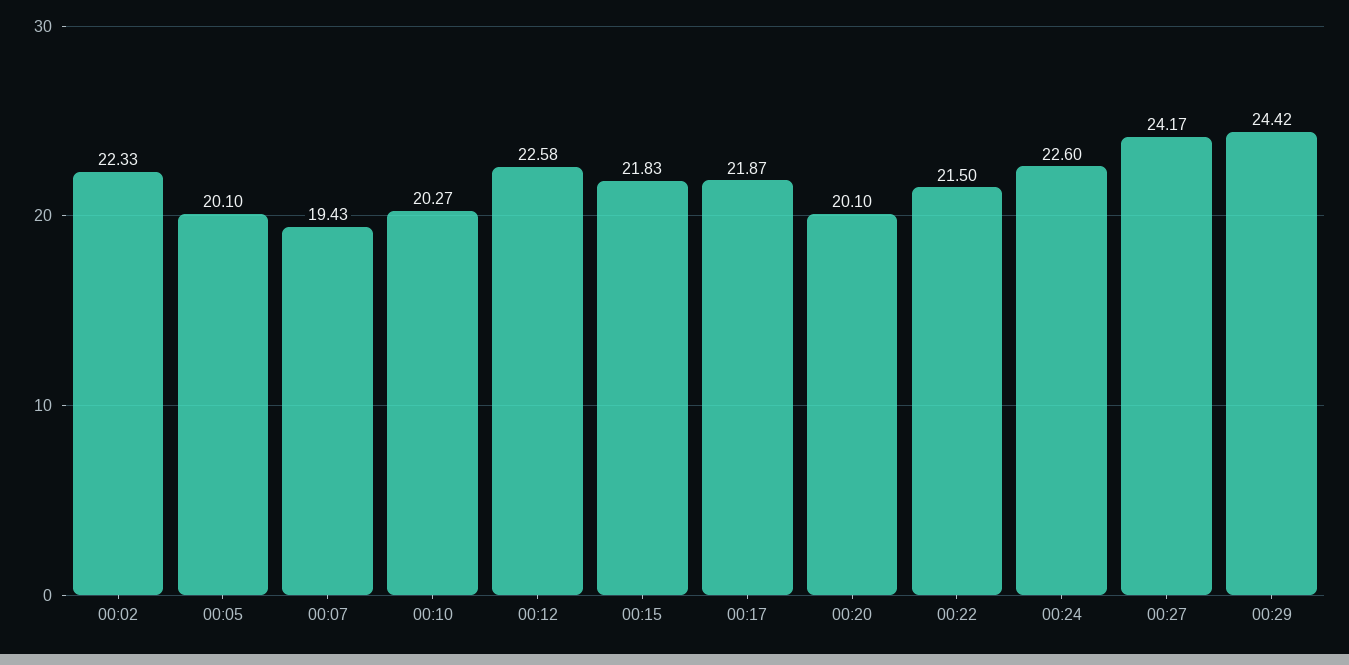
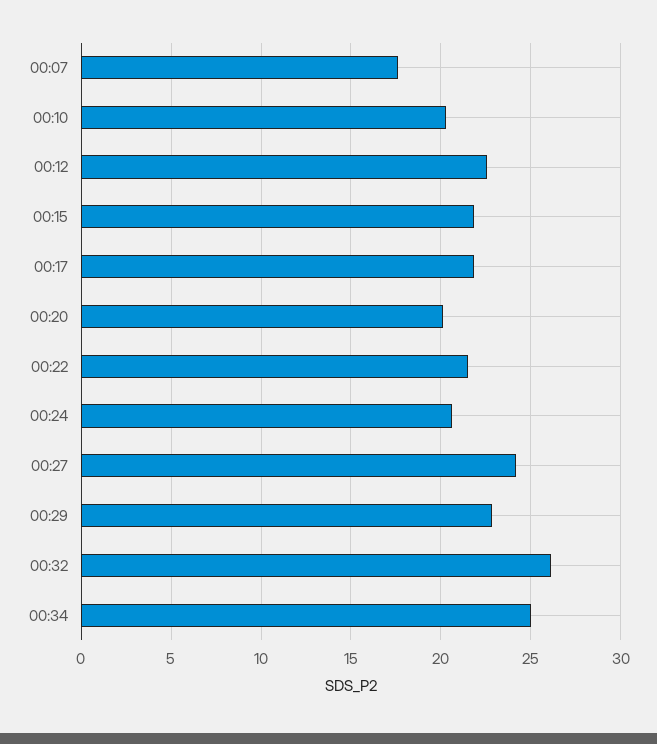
00:02: 22.33 -> none
00:05: 20.1 -> none
00:07: 19.43 -> 17.5
00:24: 22.6 -> 20.5
00:29: 24.42 -> 23
00:32: none -> 26
00:34: none -> 25

